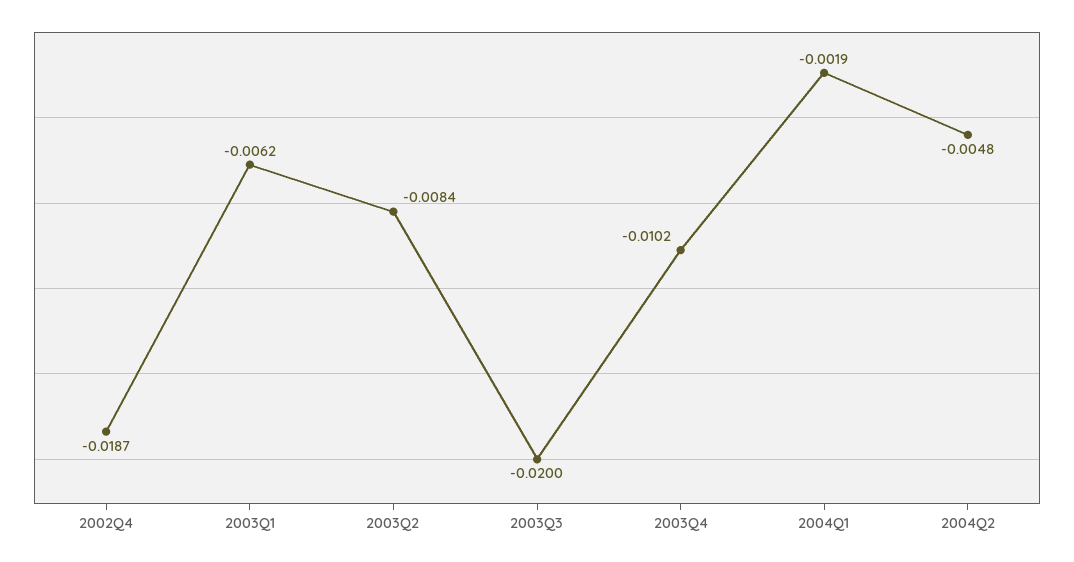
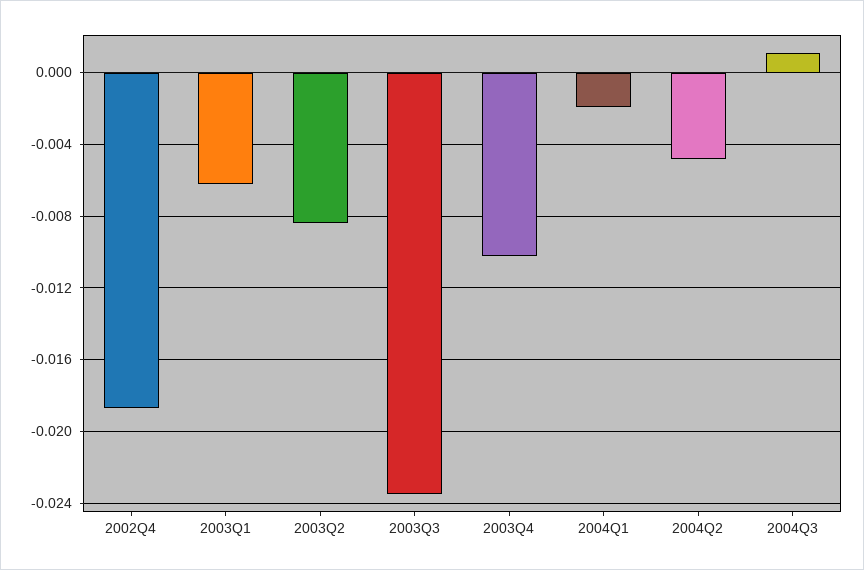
2003Q3: -0.02 -> -0.0235
2004Q3: none -> 0.001

